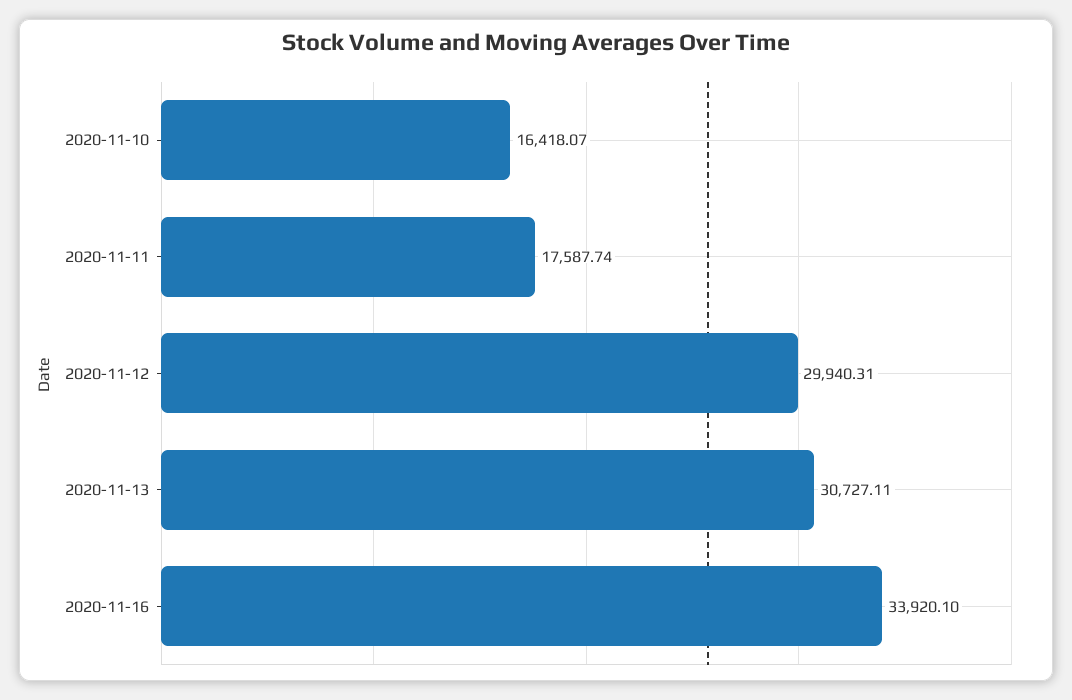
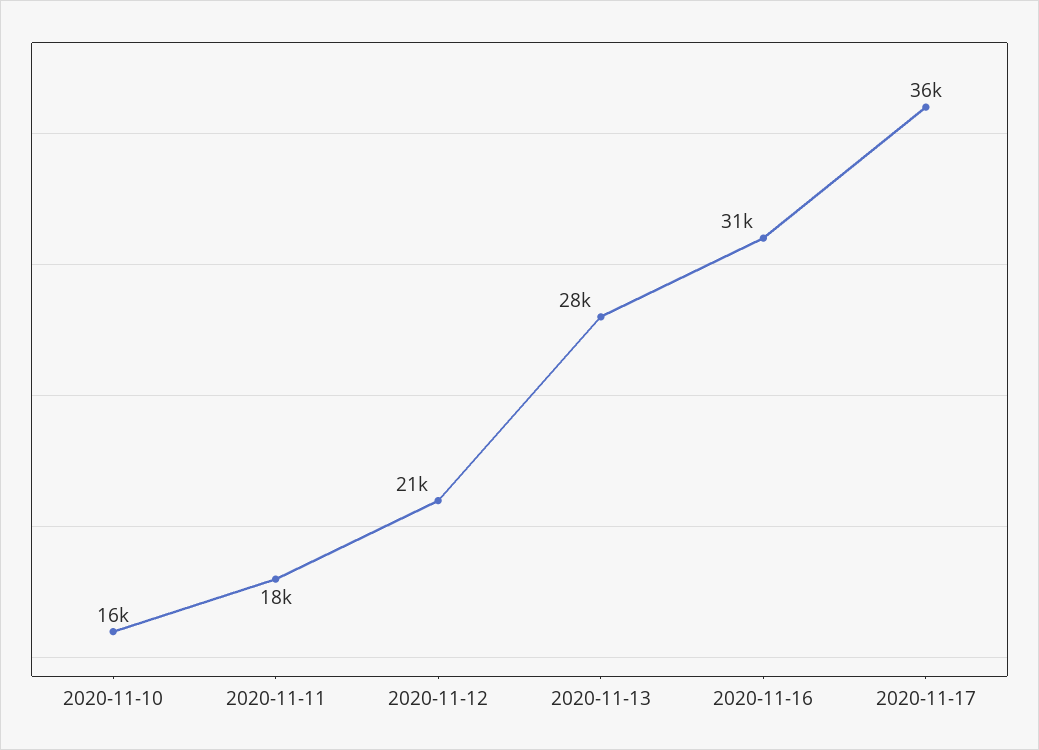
2020-11-12: 29940.31 -> 21000
2020-11-13: 30727.11 -> 28000
2020-11-16: 33920.1 -> 31000
2020-11-17: none -> 36000

